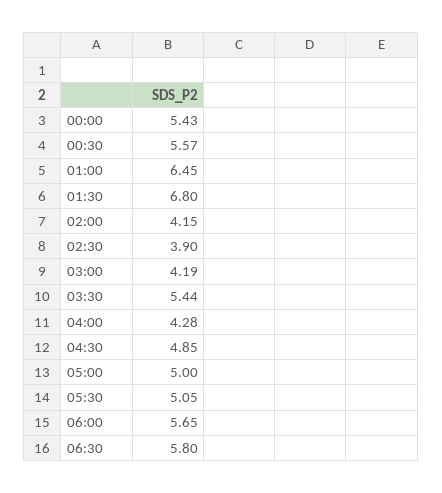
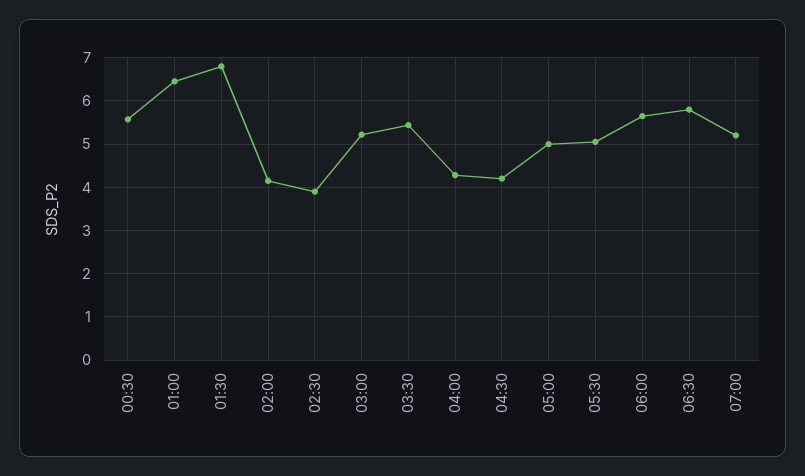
00:00: 5.43 -> none
03:00: 4.19 -> 5.2
04:30: 4.85 -> 4.2
07:00: none -> 5.2

